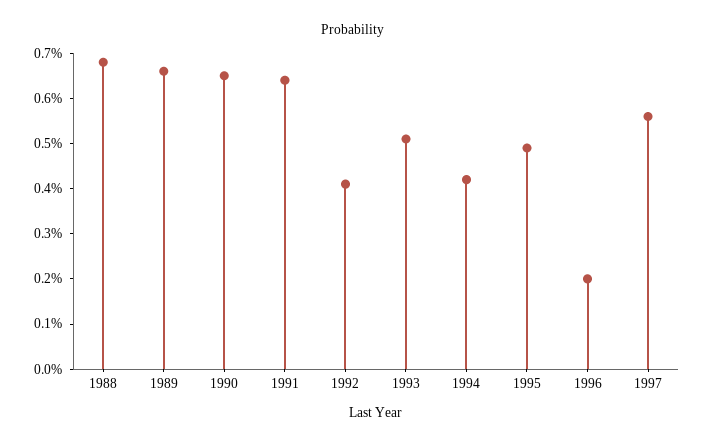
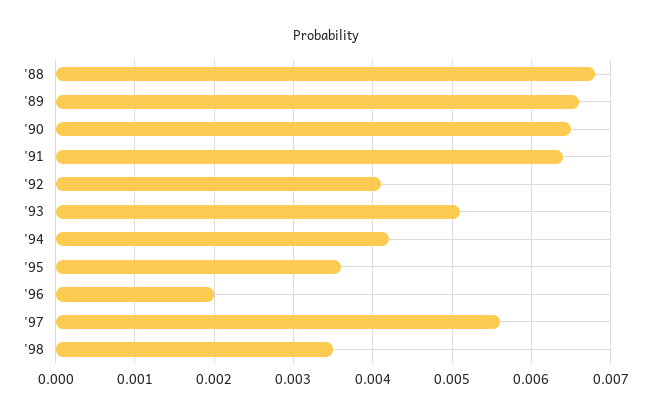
1995: 0.005 -> 0.0036
'98: none -> 0.0035

